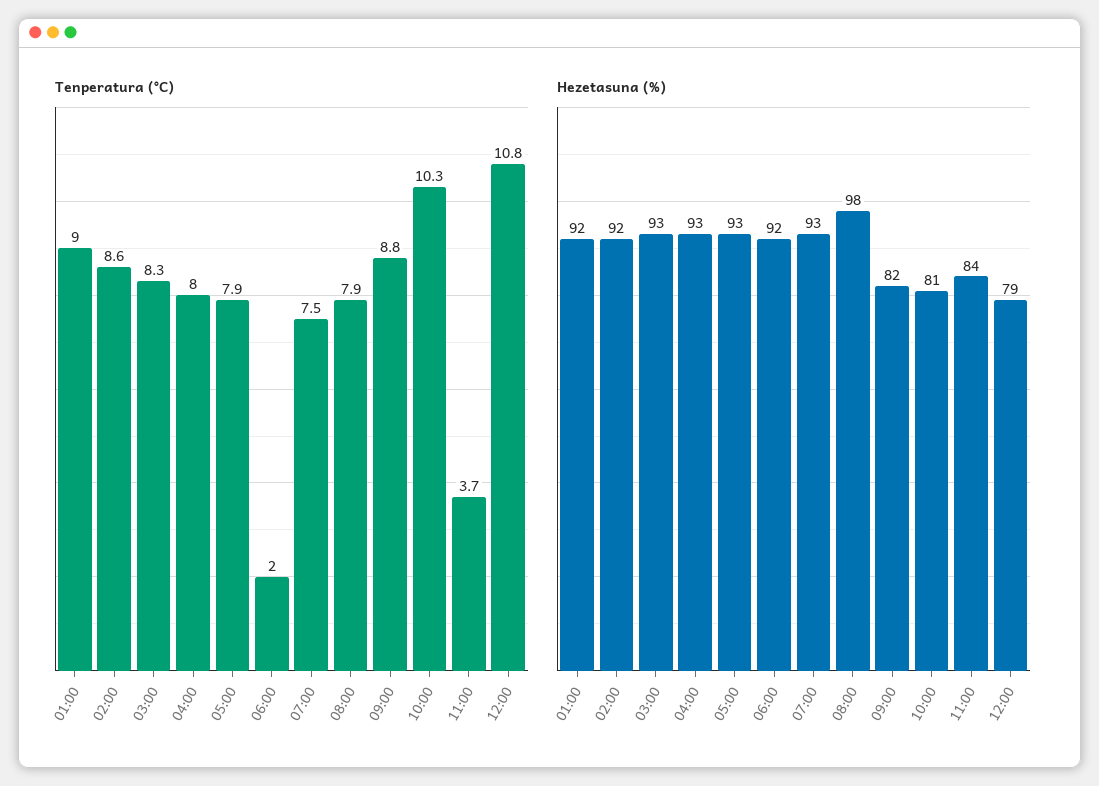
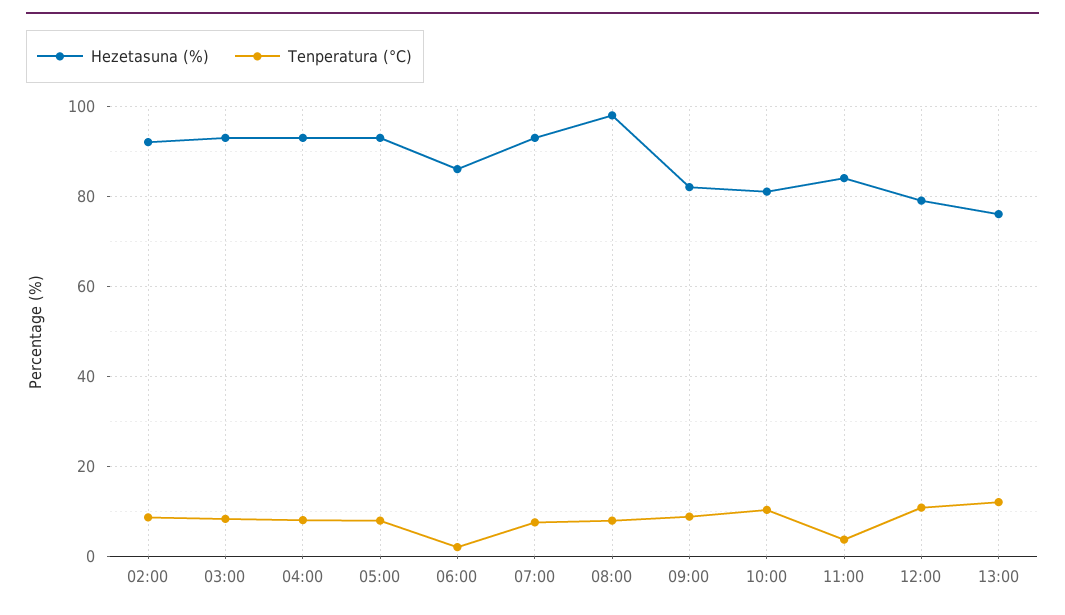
Tenperatura (°C), 01:00: 9 -> none
Hezetasuna (%), 01:00: 92 -> none
Hezetasuna (%), 06:00: 92 -> 86
Hezetasuna (%), 13:00: none -> 76
Tenperatura (°C), 13:00: none -> 12

